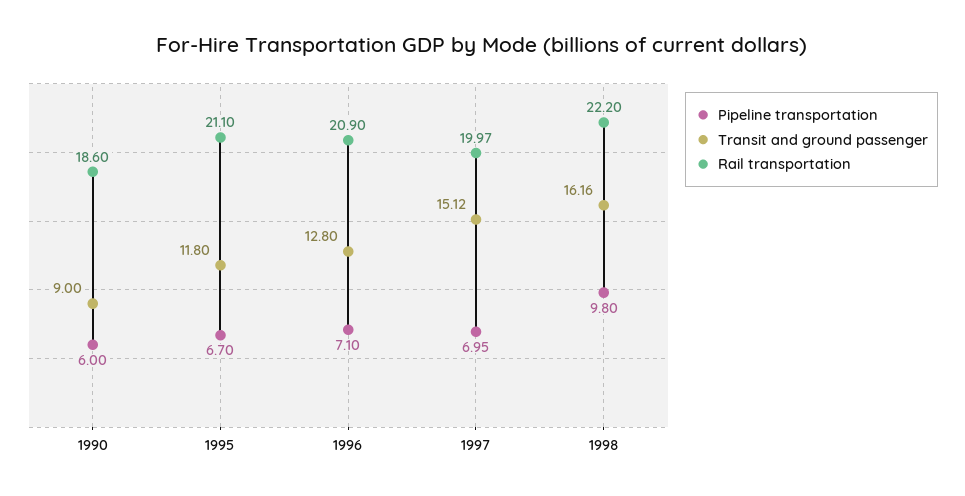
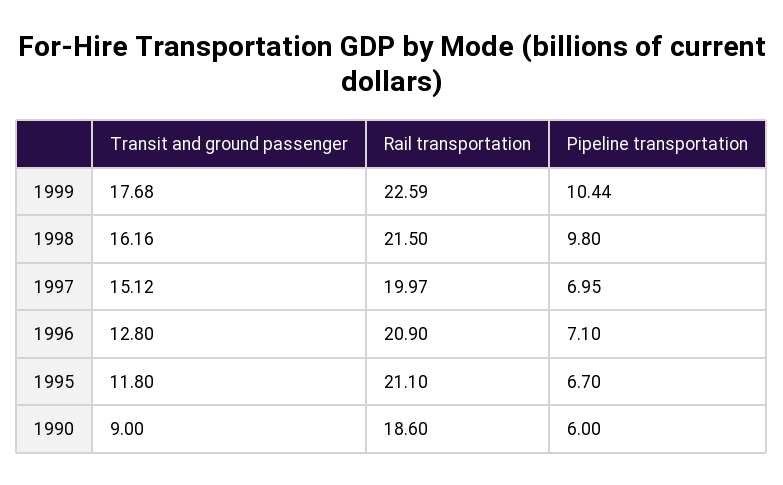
Rail transportation, 1998: 22.2 -> 21.5
Transit and ground passenger, 1999: none -> 17.68
Rail transportation, 1999: none -> 22.59
Pipeline transportation, 1999: none -> 10.44

